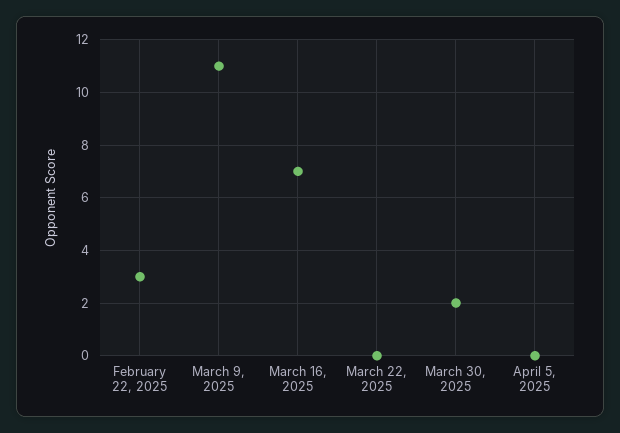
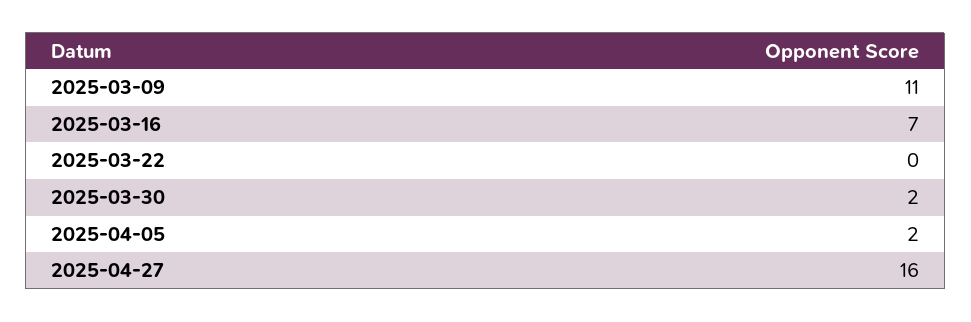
February 22, 2025: 3 -> none
April 5, 2025: 0 -> 2
2025-04-27: none -> 16

